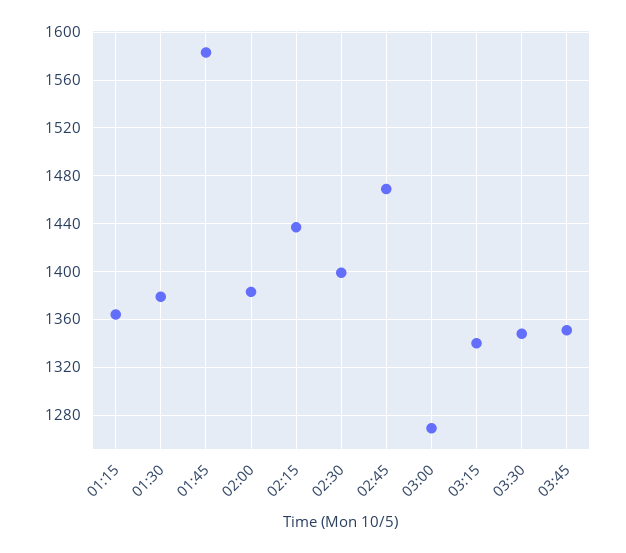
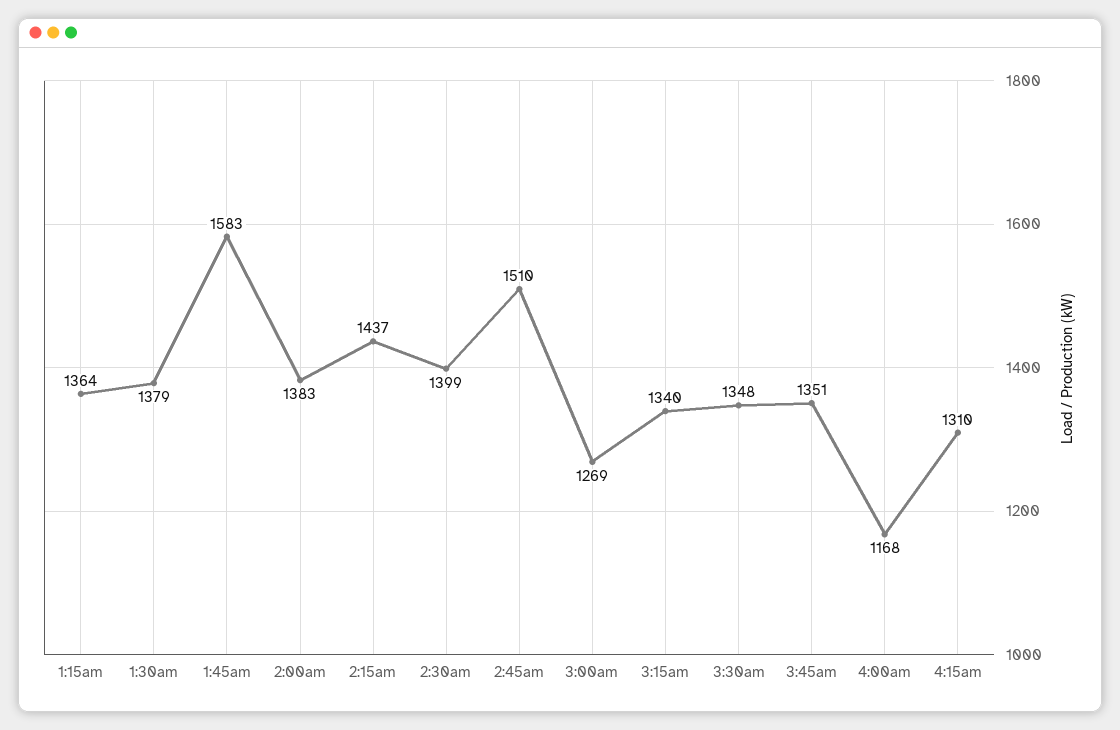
02:45: 1470 -> 1510
4:00am: none -> 1168
4:15am: none -> 1310

